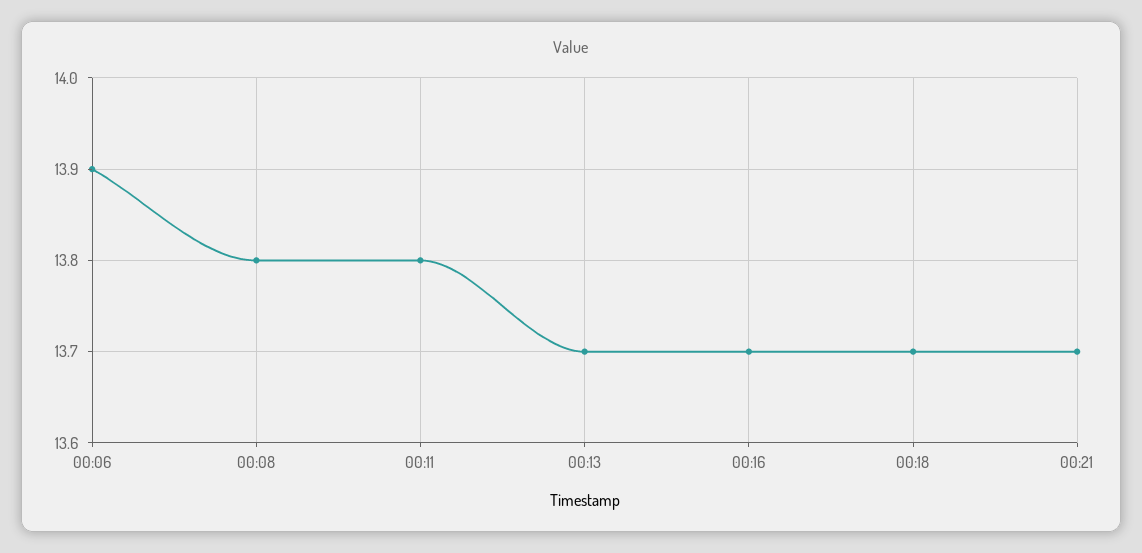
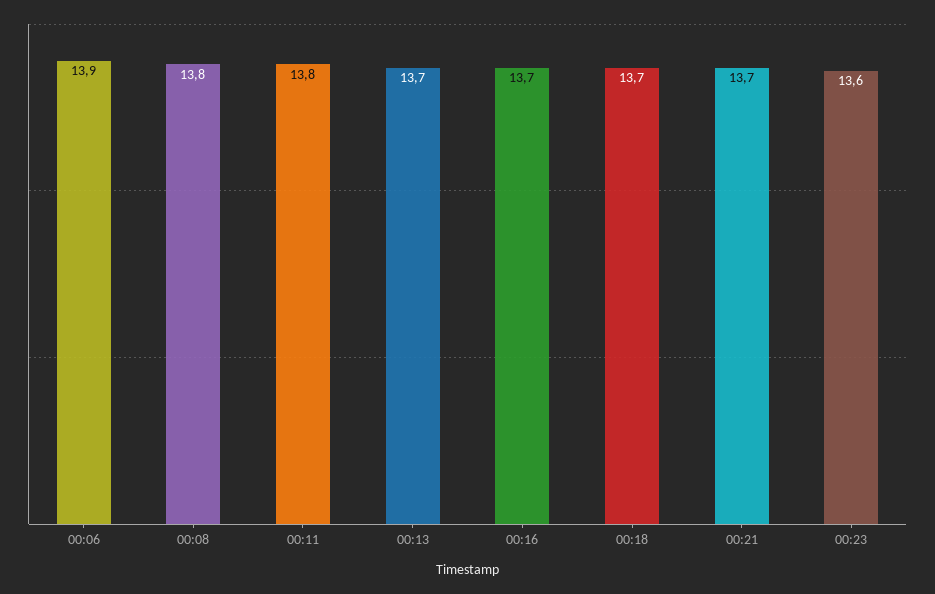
00:23: none -> 13.6

